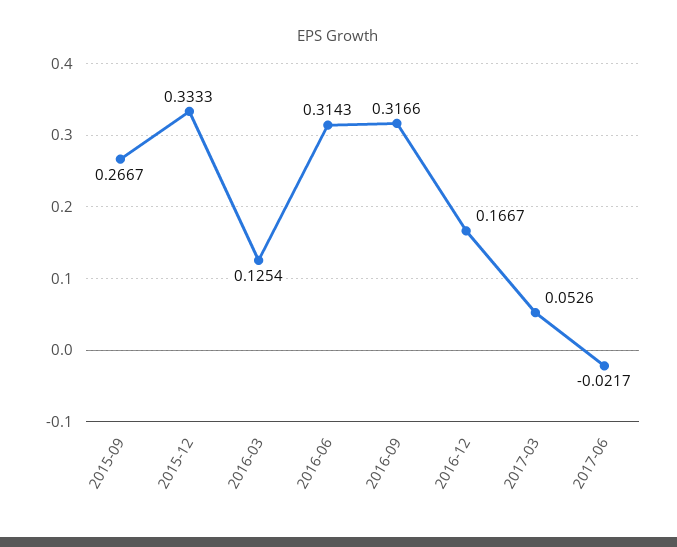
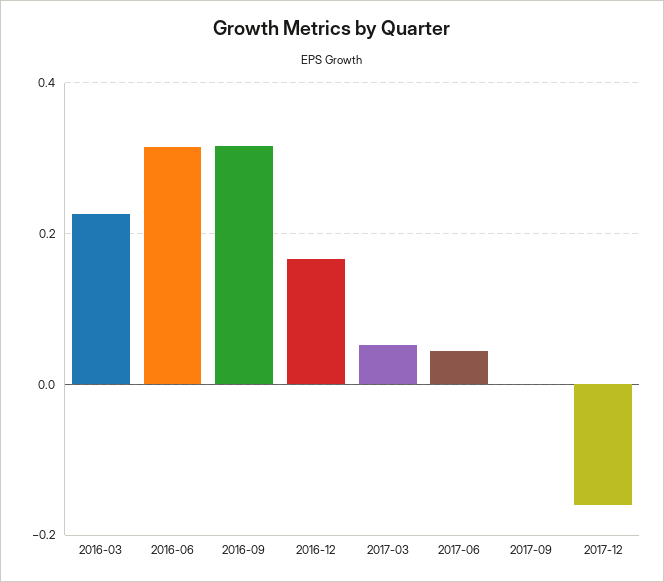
2015-09: 0.2667 -> none
2015-12: 0.3333 -> none
2016-03: 0.1254 -> 0.22
2017-06: -0.0217 -> 0.04
2017-09: none -> 0
2017-12: none -> -0.16

